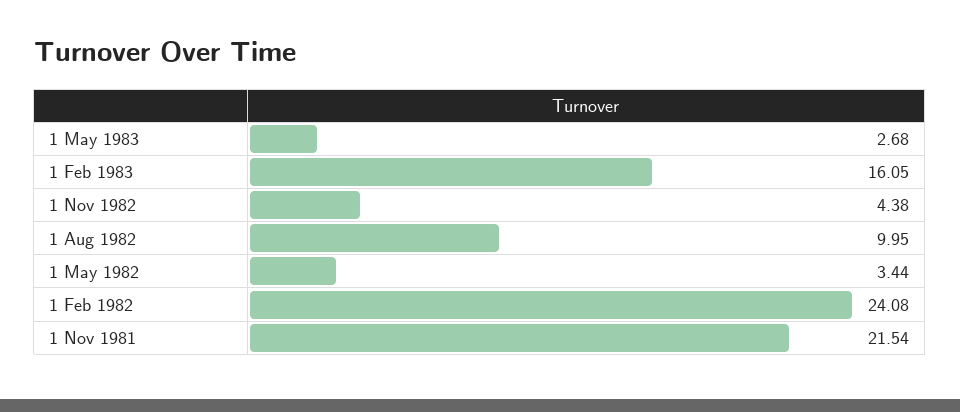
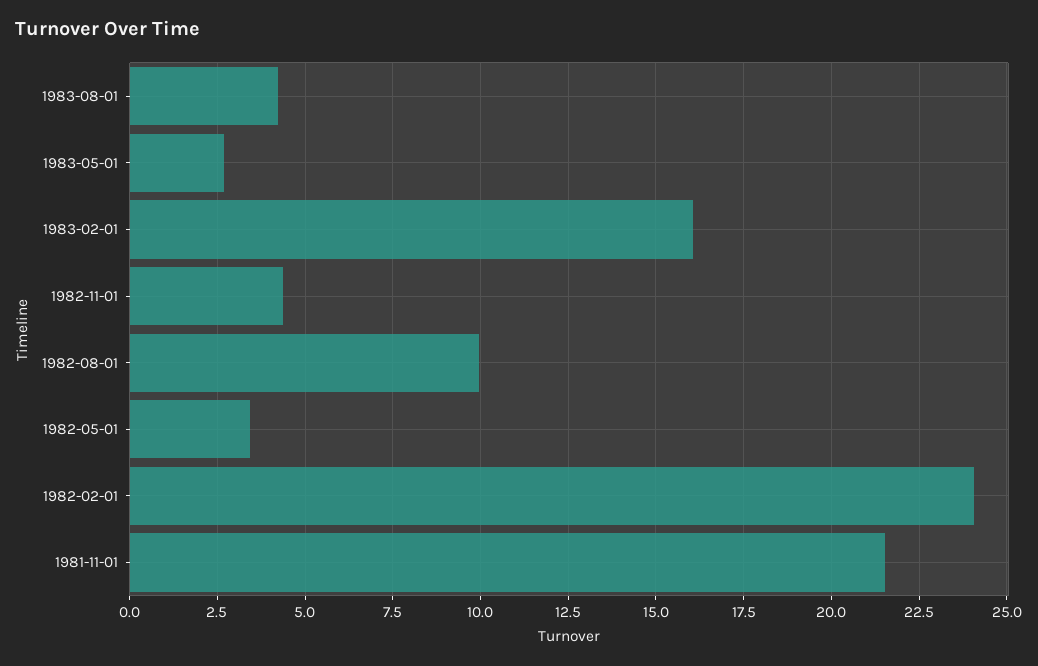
1983-08-01: none -> 4.25

